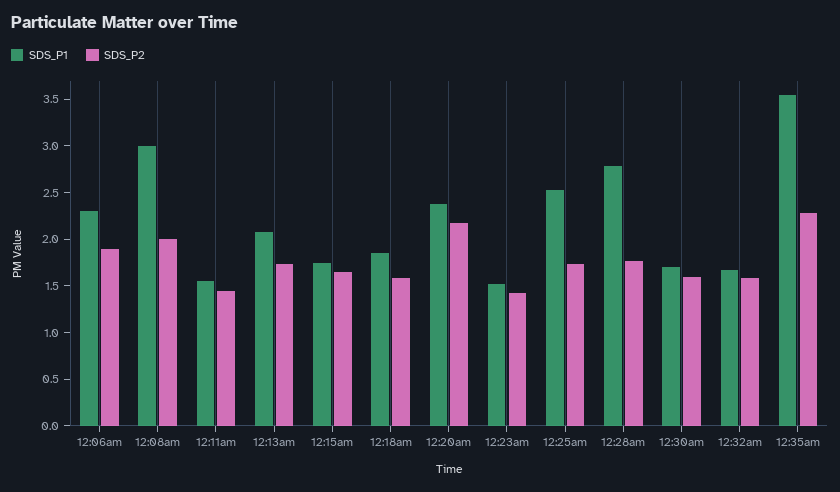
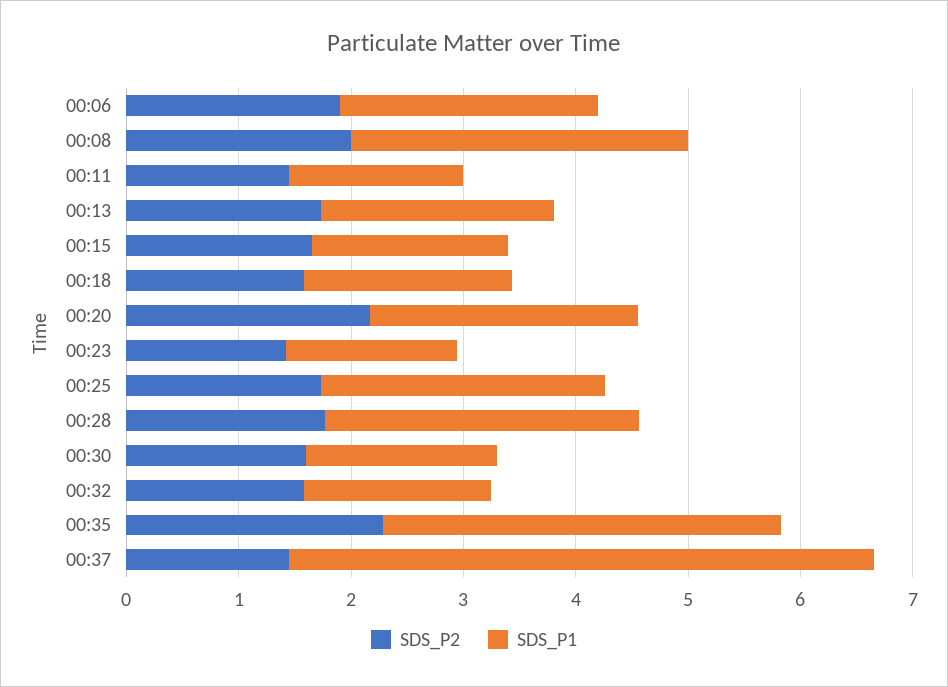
SDS_P2, 00:37: none -> 1.4
SDS_P1, 00:37: none -> 5.2

